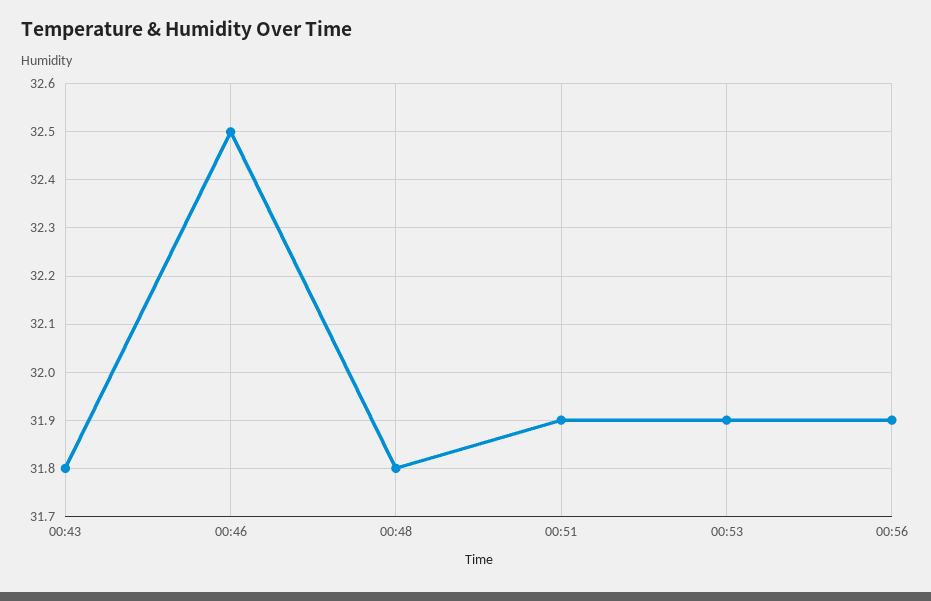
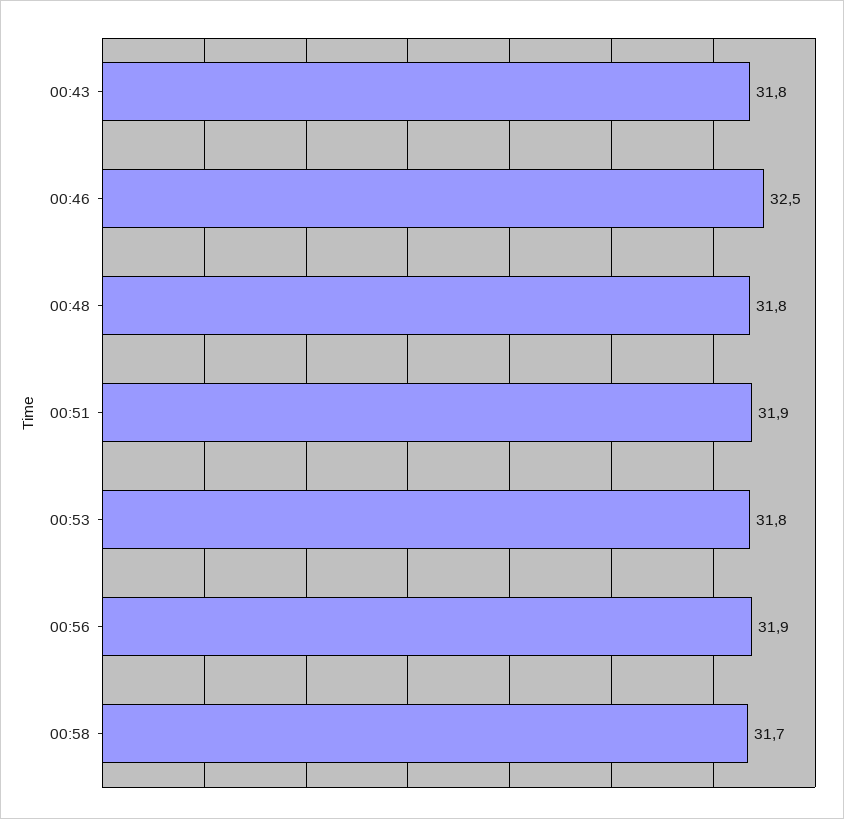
00:53: 31.9 -> 31.8
00:58: none -> 31.7

